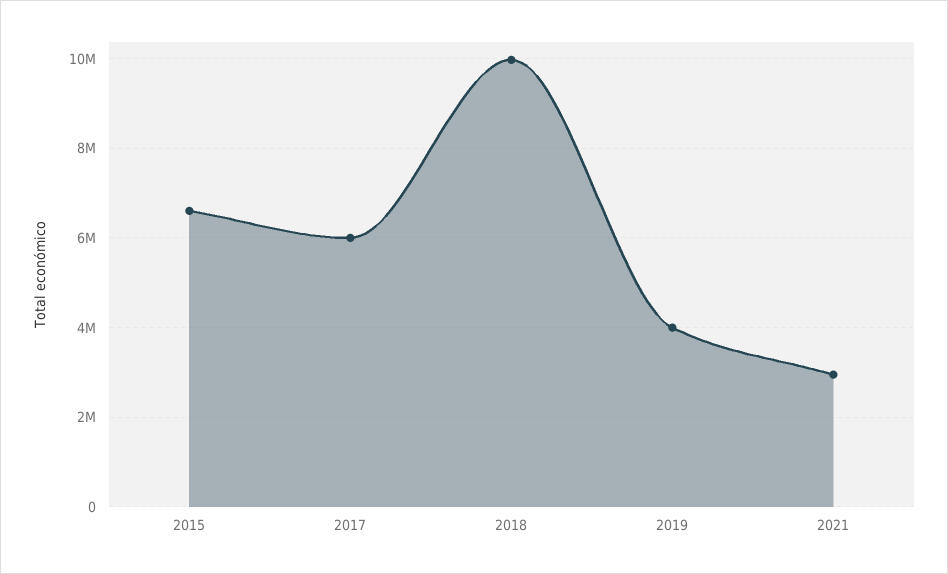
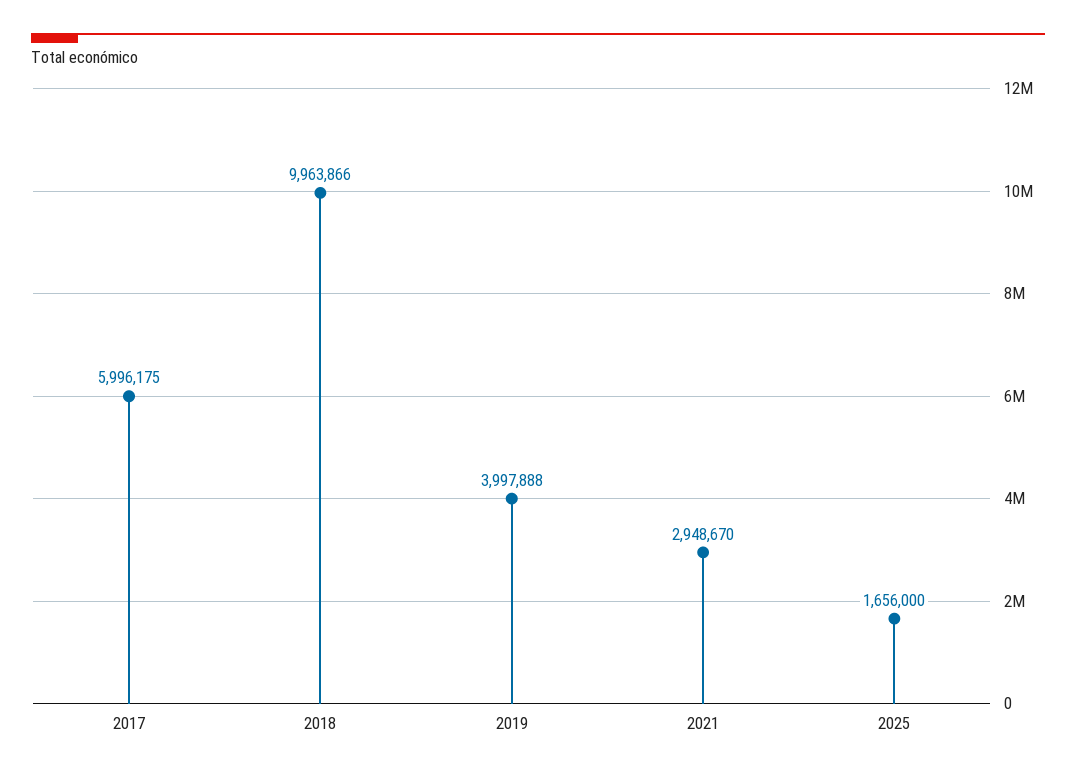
2015: 6600000 -> none
2025: none -> 1656000

